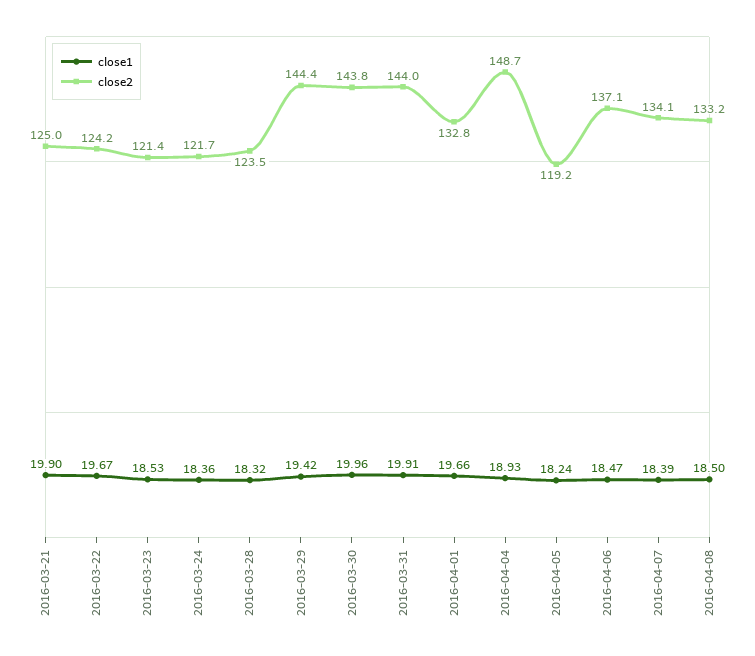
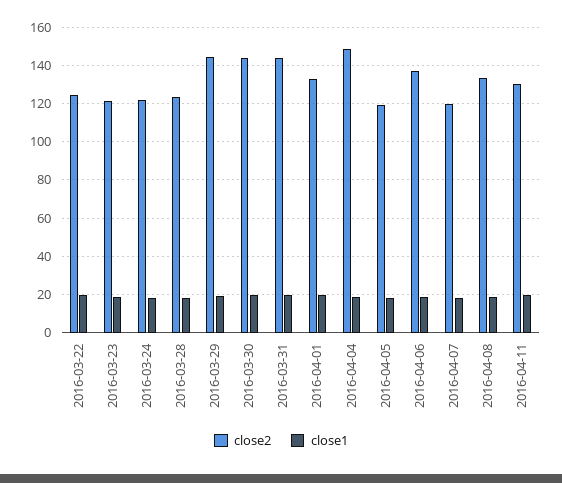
close1, 2016-03-21: 19.9 -> none
close2, 2016-03-21: 125 -> none
close2, 2016-04-07: 134.1 -> 120
close2, 2016-04-11: none -> 130
close1, 2016-04-11: none -> 20

